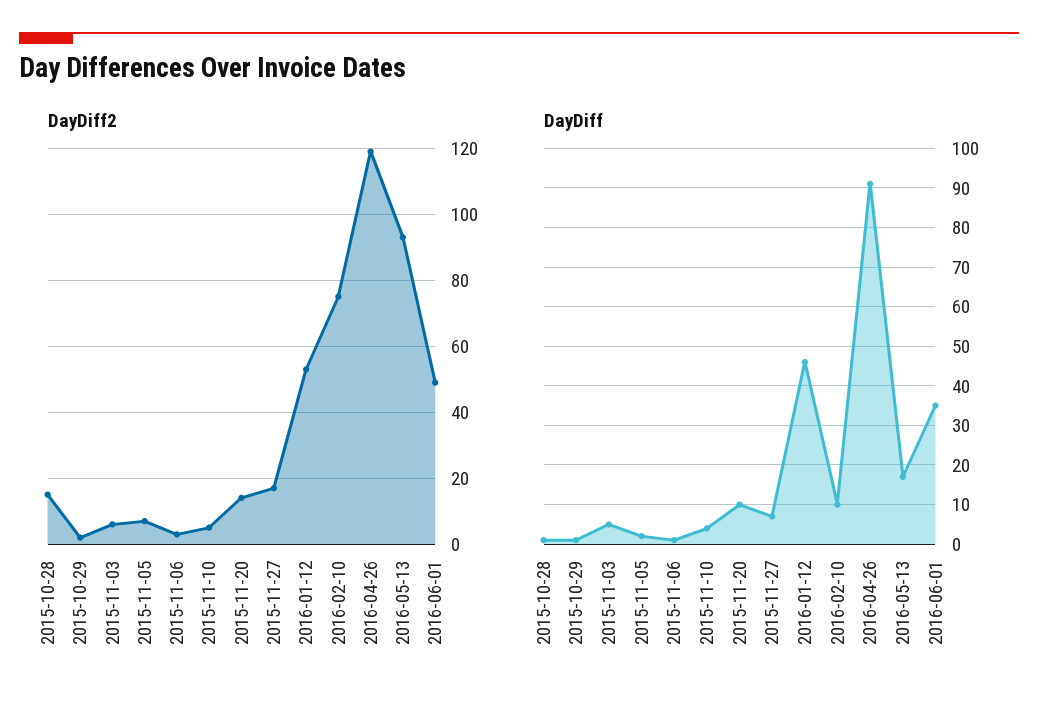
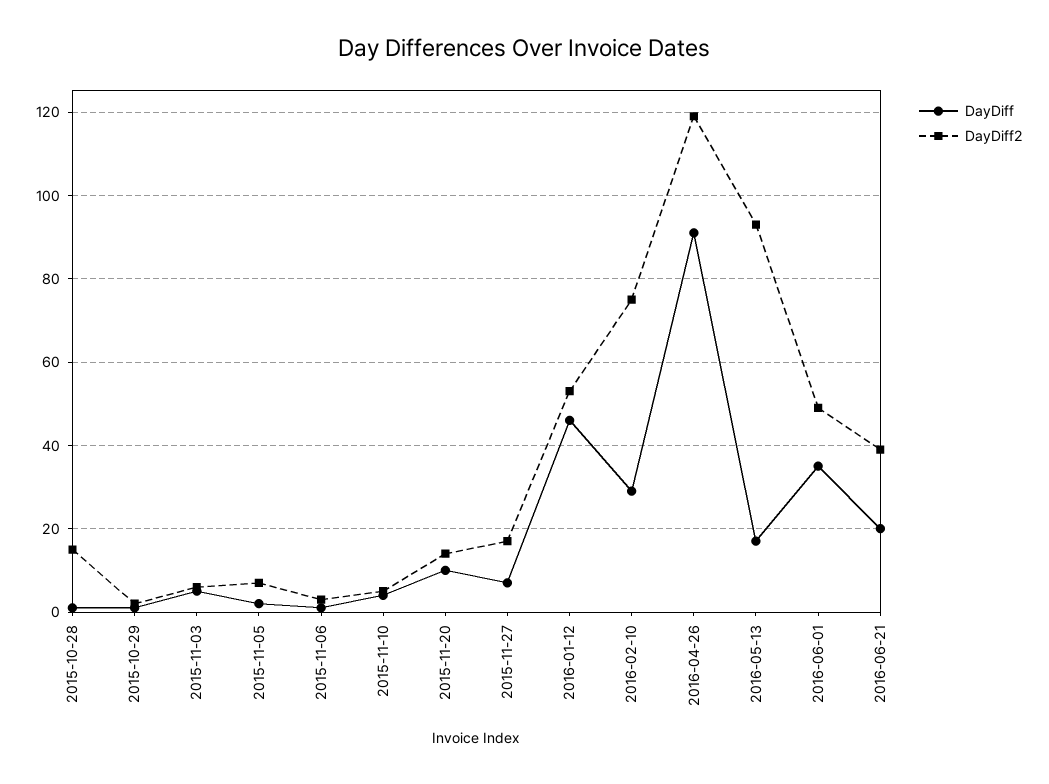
DayDiff, 2016-02-10: 10 -> 30
DayDiff, 2016-06-21: none -> 20
DayDiff2, 2016-06-21: none -> 40

